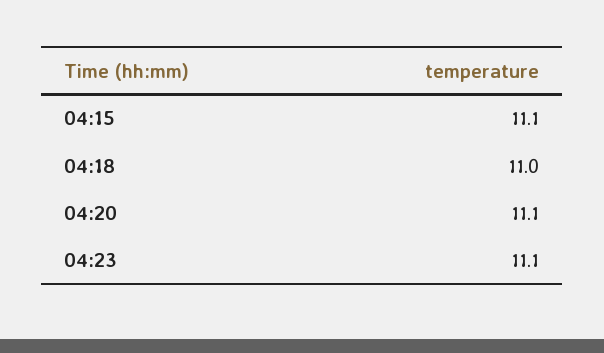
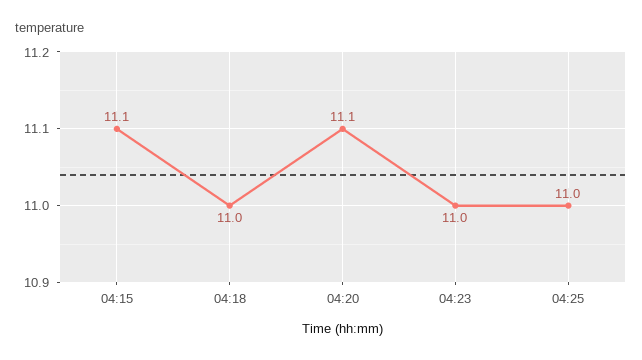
04:23: 11.1 -> 11
04:25: none -> 11

